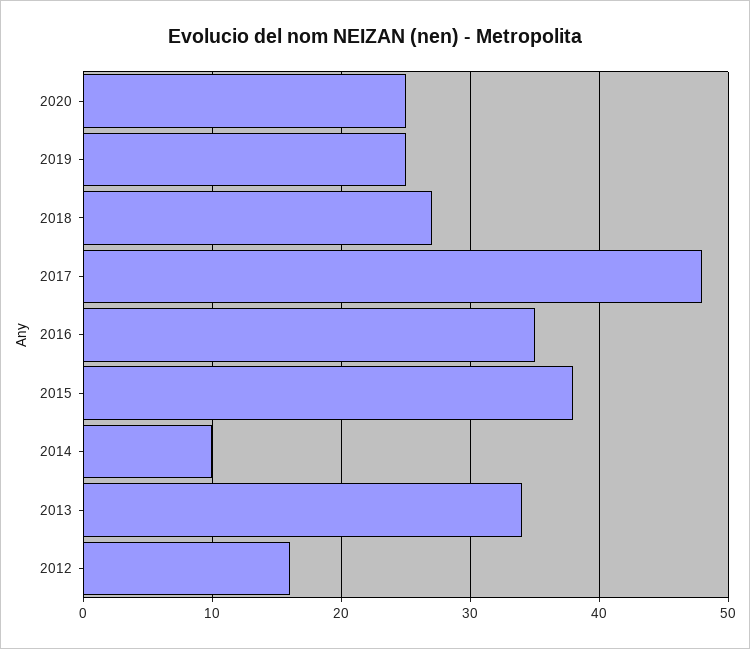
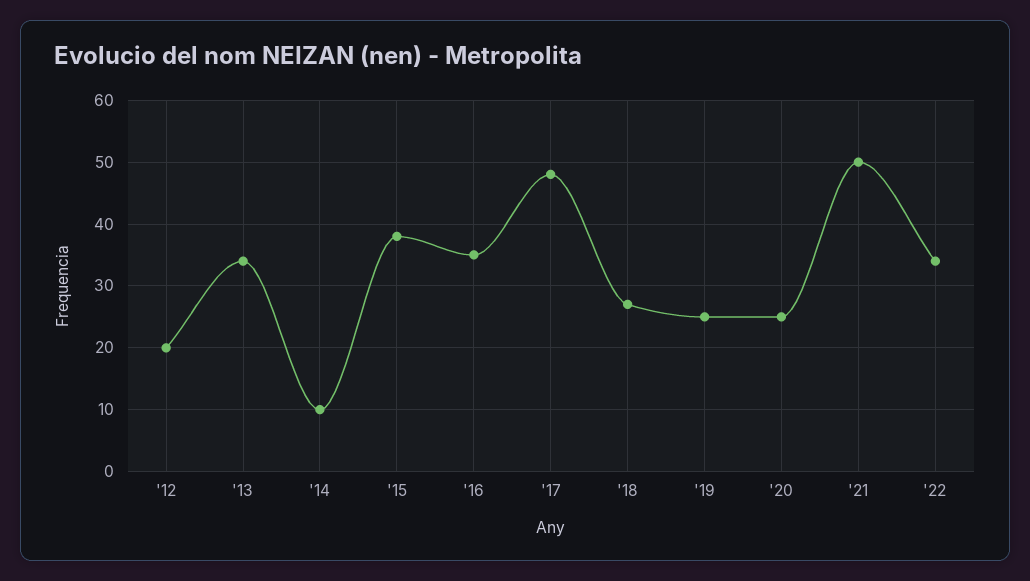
2012: 16 -> 20
'21: none -> 50
'22: none -> 34

